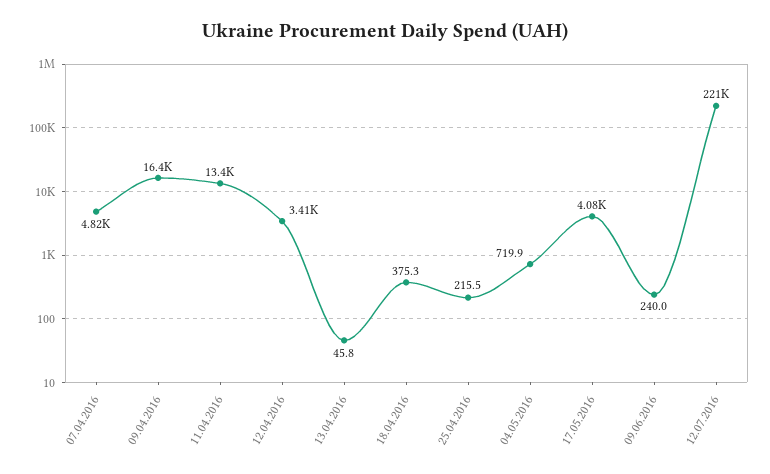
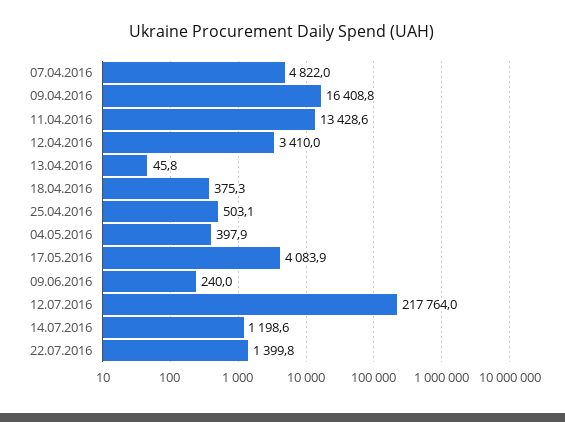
25.04.2016: 215.5 -> 503.1
04.05.2016: 719.9 -> 397.9
12.07.2016: 221000 -> 217764
14.07.2016: none -> 1198.6
22.07.2016: none -> 1399.8

